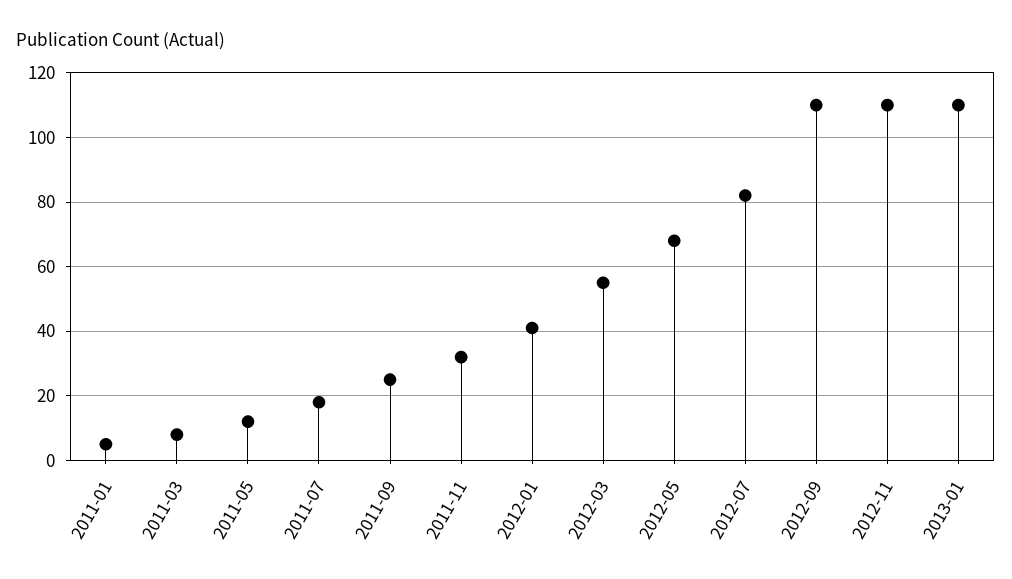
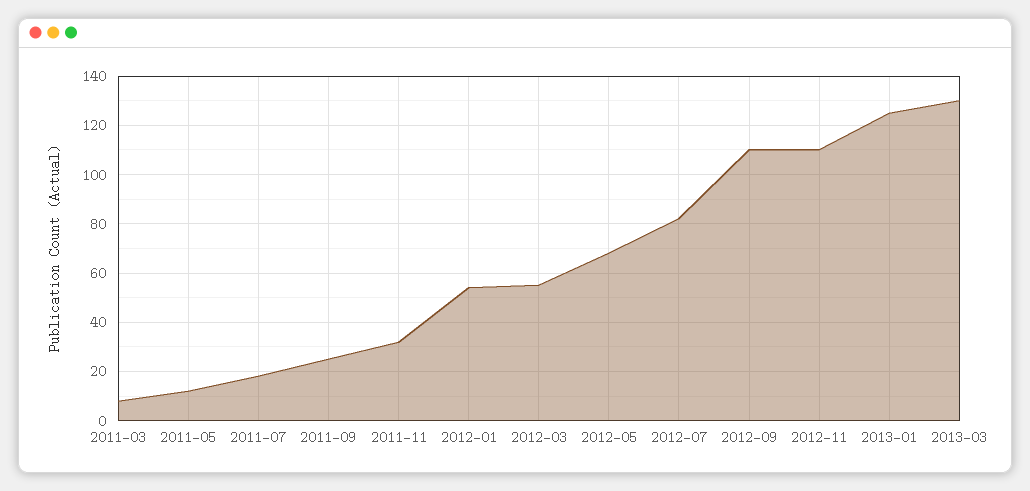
2011-01: 5 -> none
2012-01: 40 -> 55
2013-01: 110 -> 125
2013-03: none -> 130

